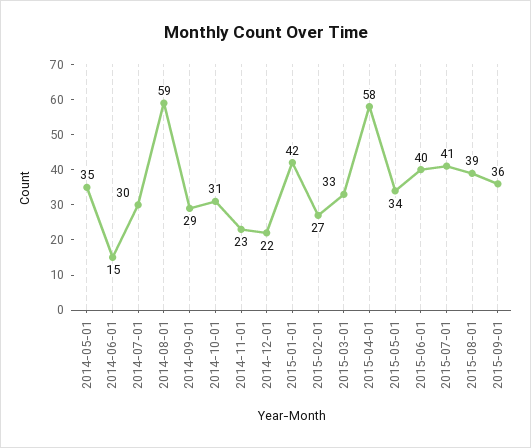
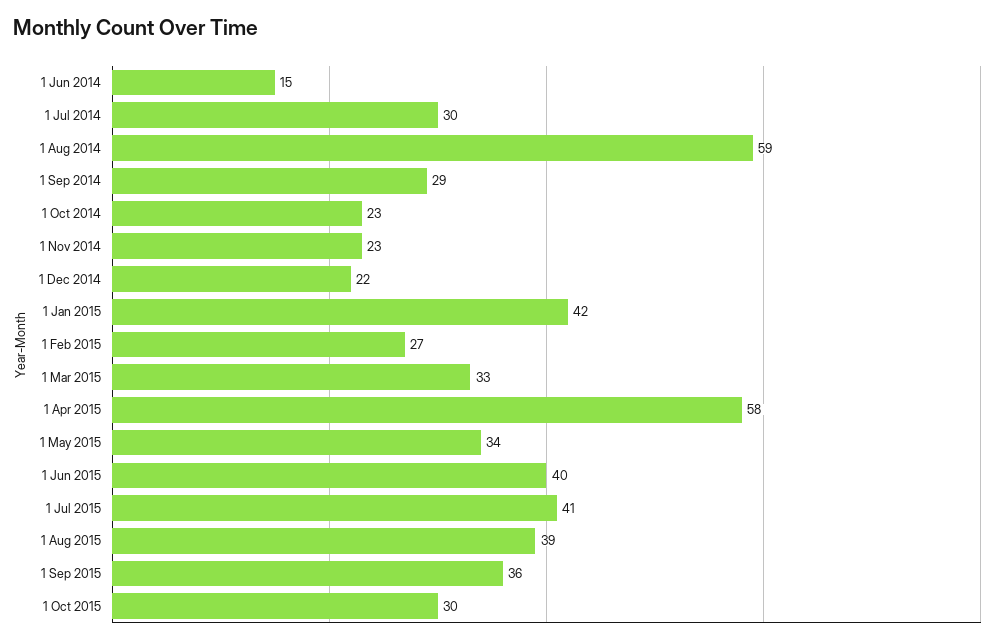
2014-05-01: 35 -> none
2014-10-01: 31 -> 23
1 Oct 2015: none -> 30

